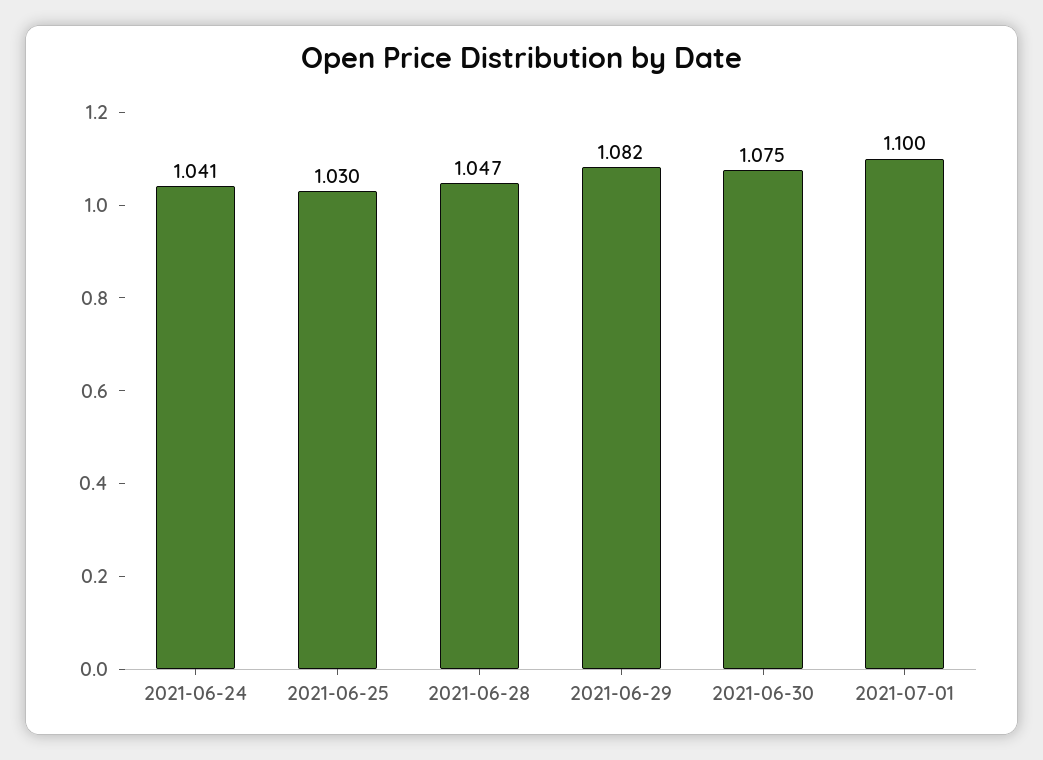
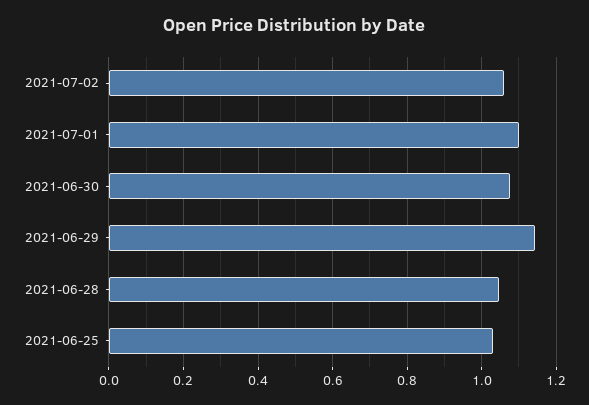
2021-06-24: 1.041 -> none
2021-06-29: 1.082 -> 1.14
2021-07-02: none -> 1.06

